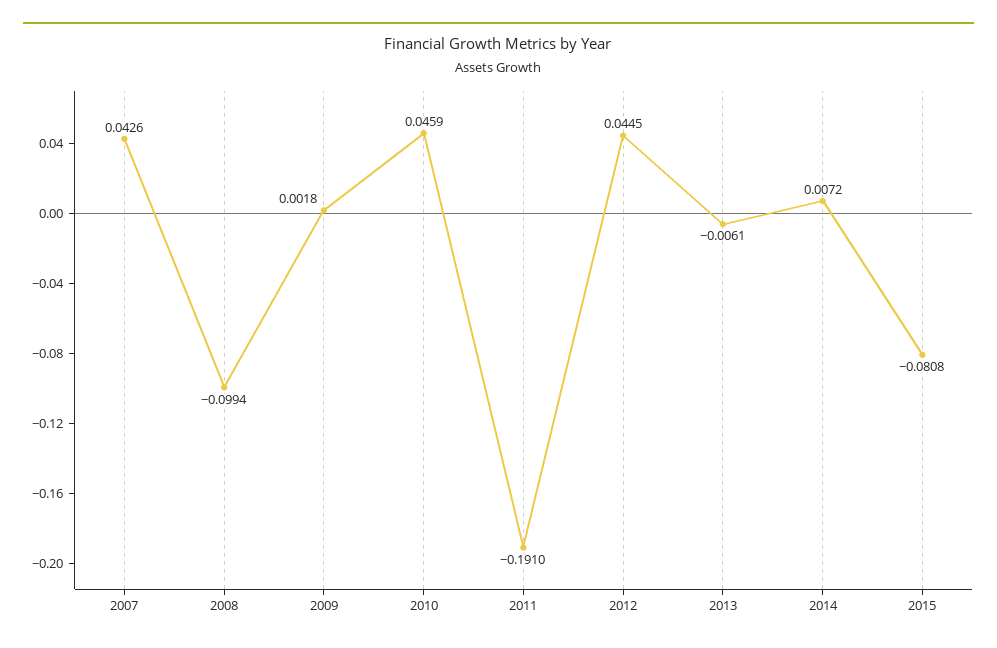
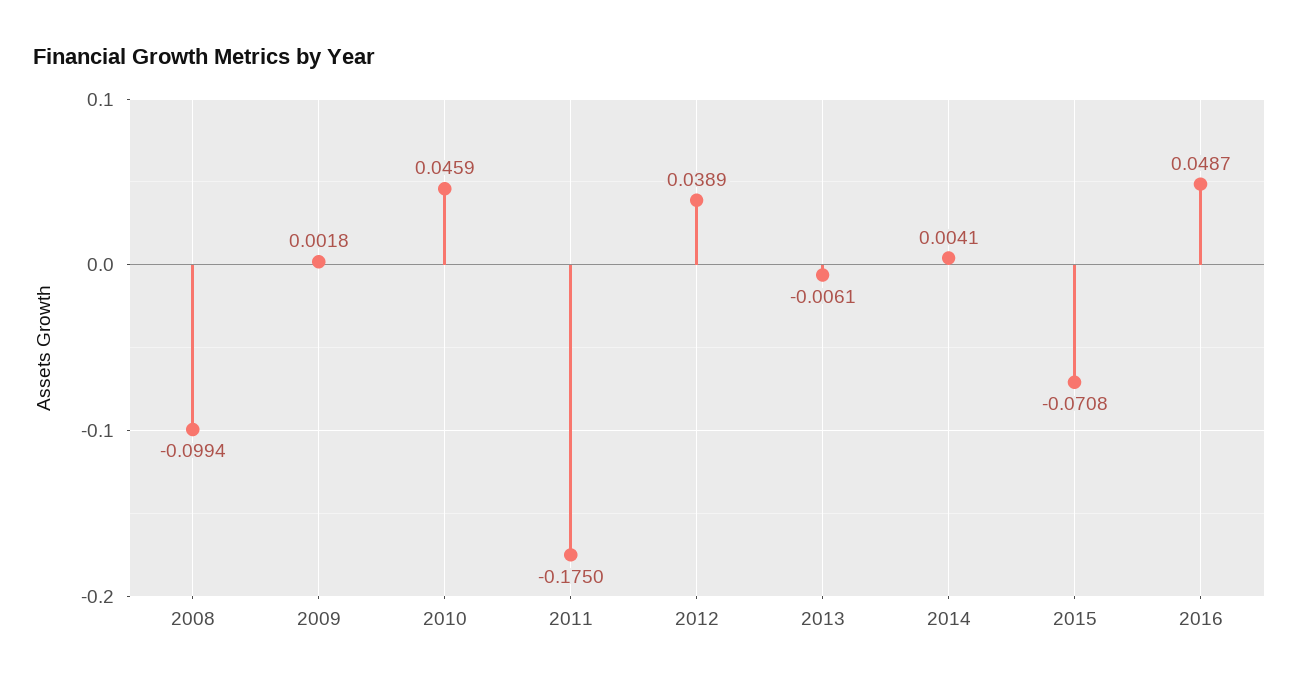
2007: 0.0426 -> none
2011: -0.191 -> -0.175
2012: 0.0445 -> 0.0389
2014: 0.0072 -> 0.0041
2015: -0.0808 -> -0.0708
2016: none -> 0.0487

